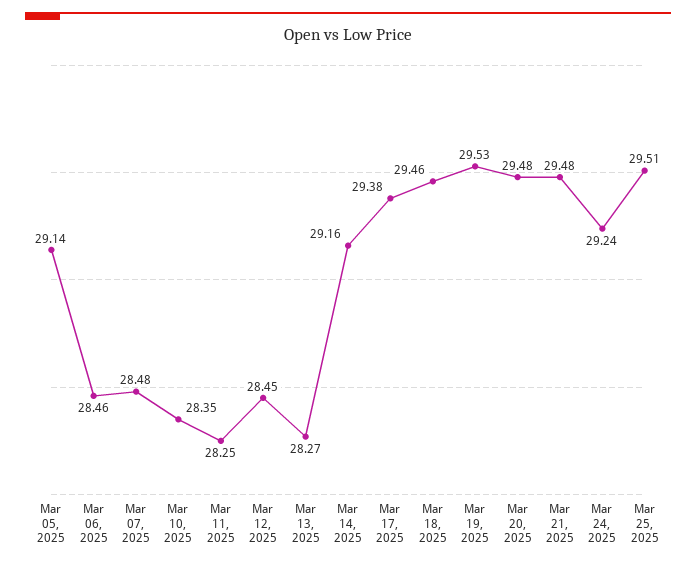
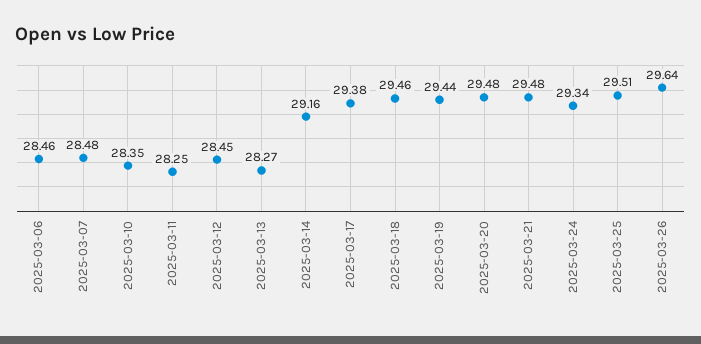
Mar 05, 2025: 29.14 -> none
Mar 19, 2025: 29.53 -> 29.44
Mar 24, 2025: 29.24 -> 29.34
2025-03-26: none -> 29.64

